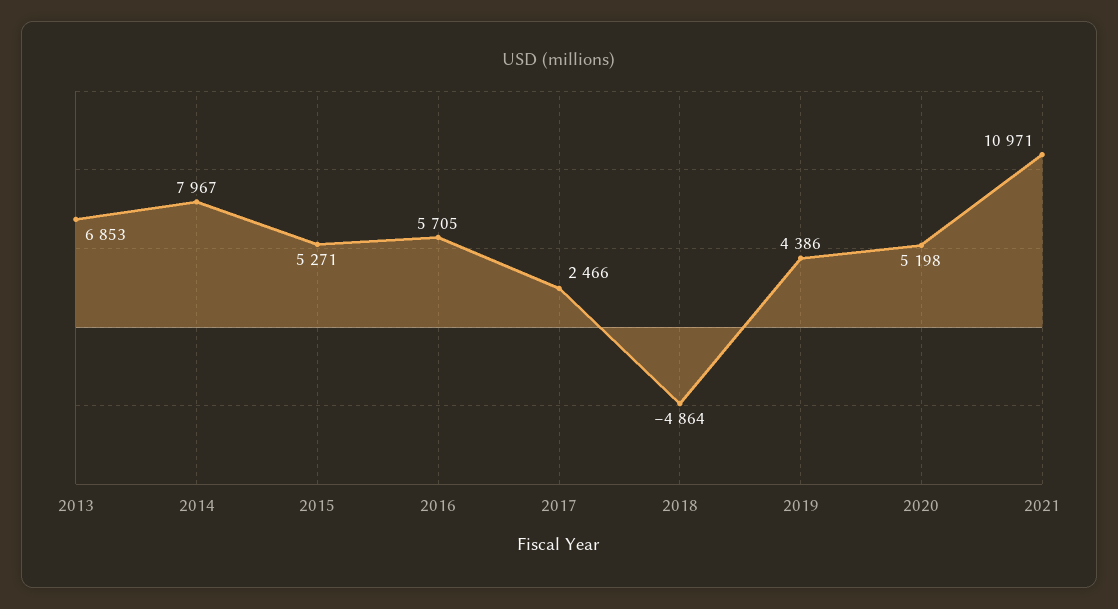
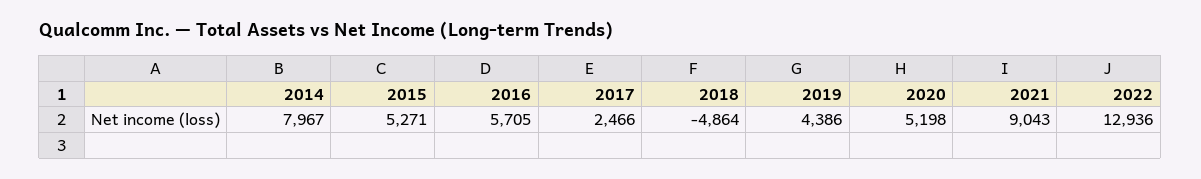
2013: 6853 -> none
2021: 10971 -> 9043
2022: none -> 12936

